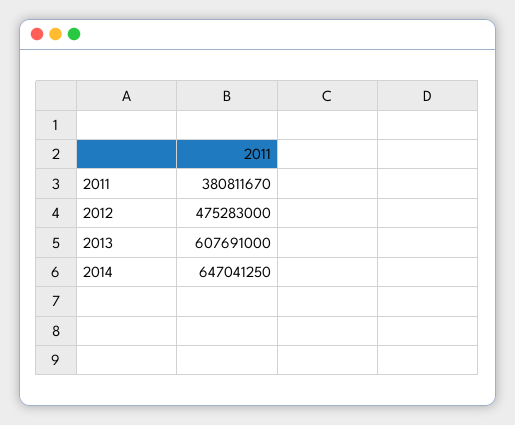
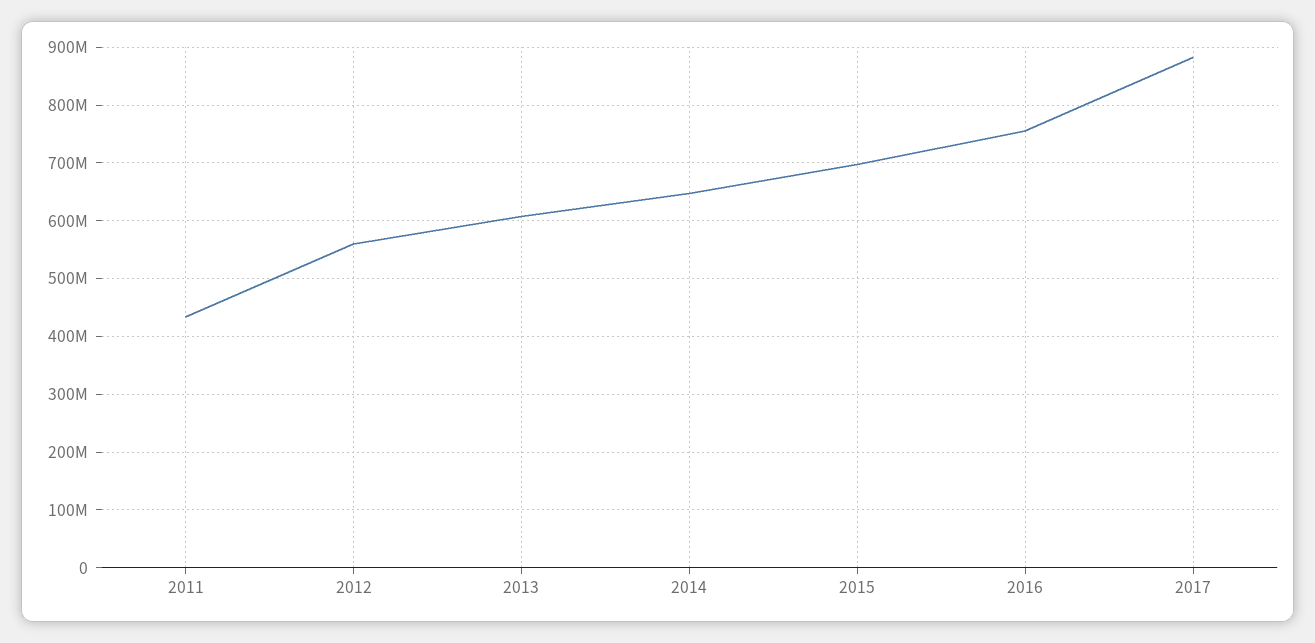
2011: 380811670 -> 440000000
2012: 475283000 -> 560000000
2015: none -> 700000000
2016: none -> 760000000
2017: none -> 880000000

